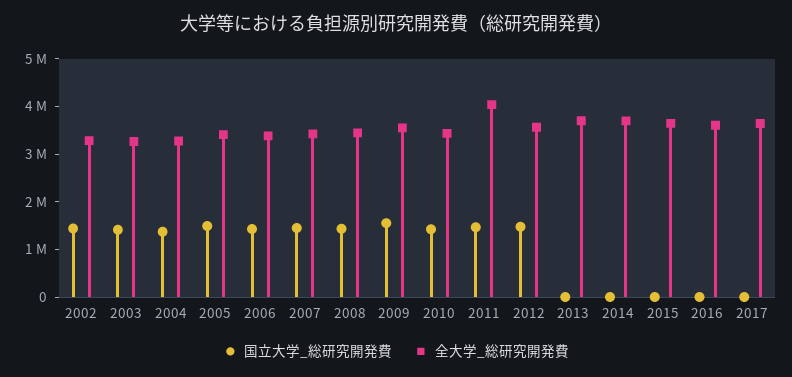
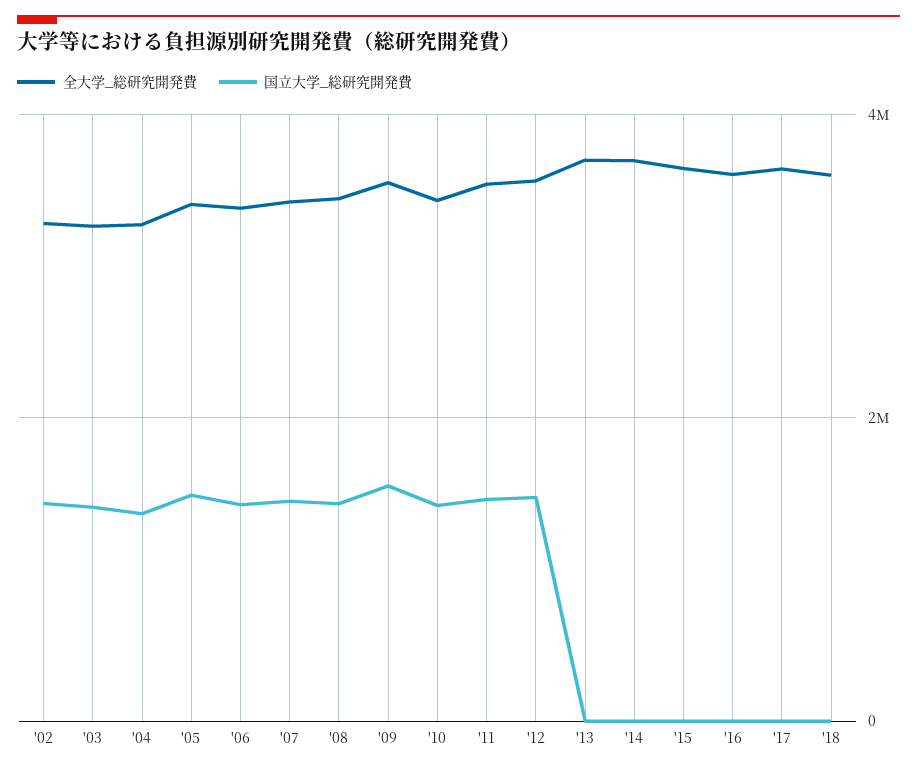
全大学_総研究開発費, 2011: 4000000 -> 3600000
全大学_総研究開発費, '18: none -> 3600000
国立大学_総研究開発費, '18: none -> 0

